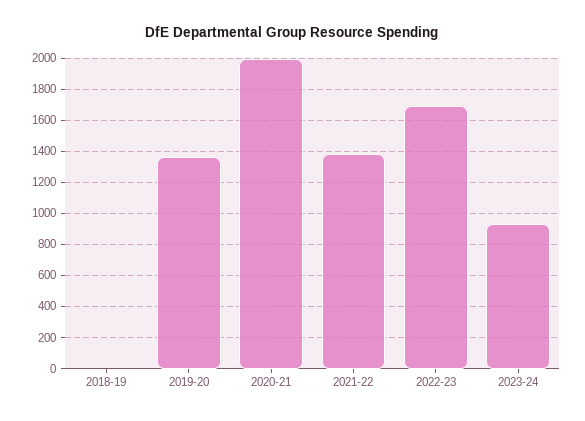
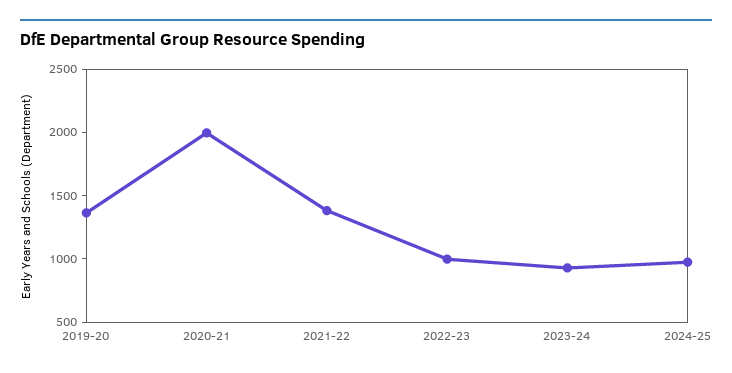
2018-19: 0 -> none
2022-23: 1700 -> 1000
2024-25: none -> 1000

